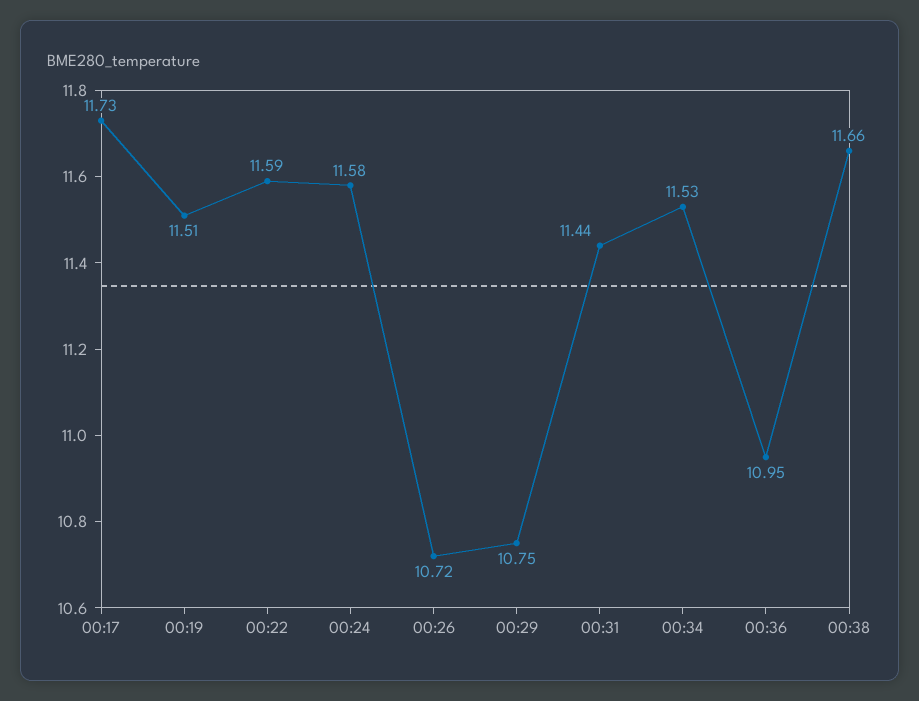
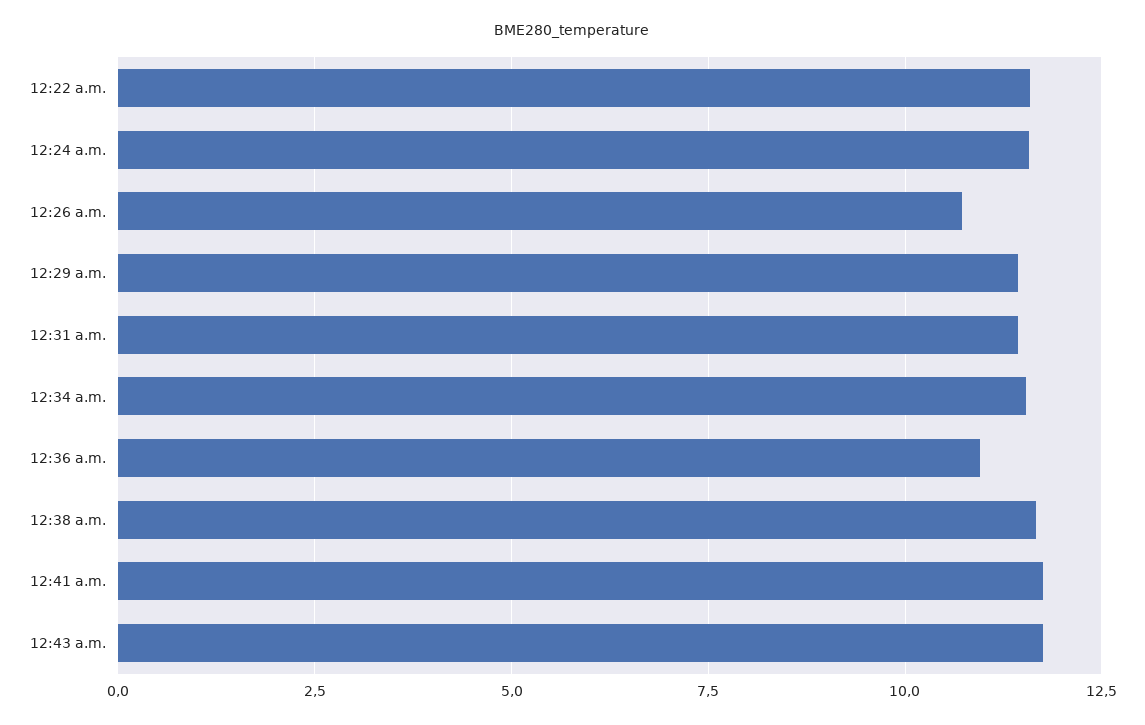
00:17: 11.73 -> none
00:19: 11.51 -> none
00:29: 10.75 -> 11.5
12:41 a.m.: none -> 11.75
12:43 a.m.: none -> 11.75

